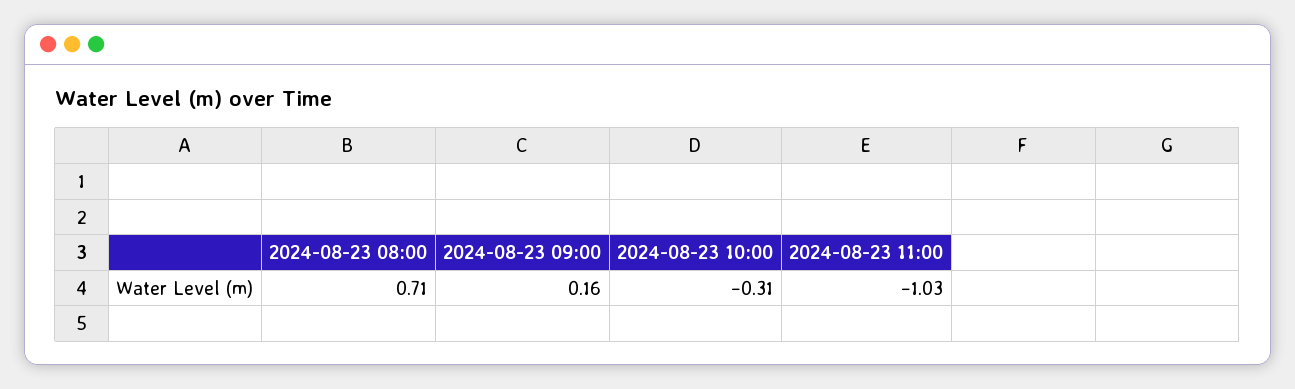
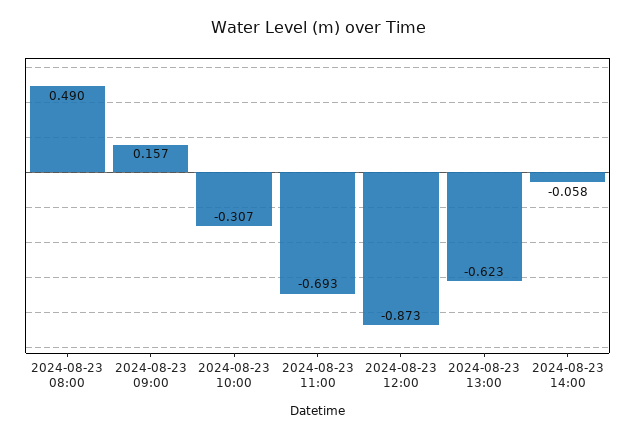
2024-08-23 08:00: 0.71 -> 0.49
2024-08-23 11:00: -1.03 -> -0.693
2024-08-23 12:00: none -> -0.873
2024-08-23 13:00: none -> -0.623
2024-08-23 14:00: none -> -0.058

